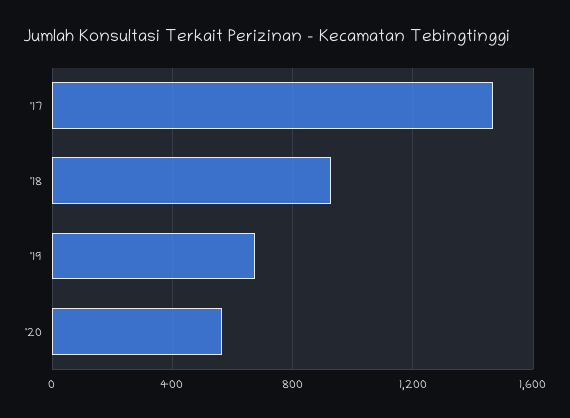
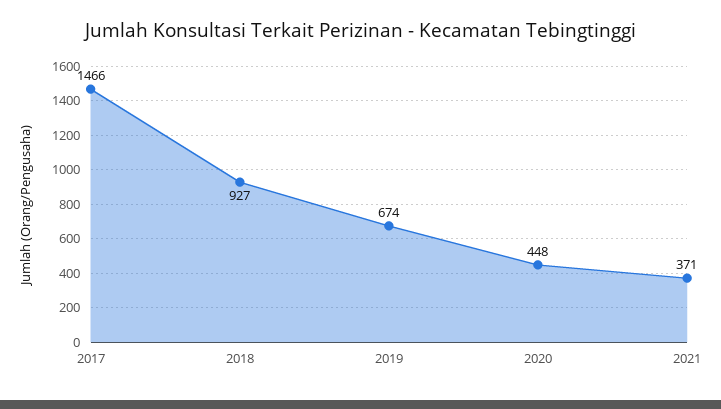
'20: 550 -> 448
2021: none -> 371

